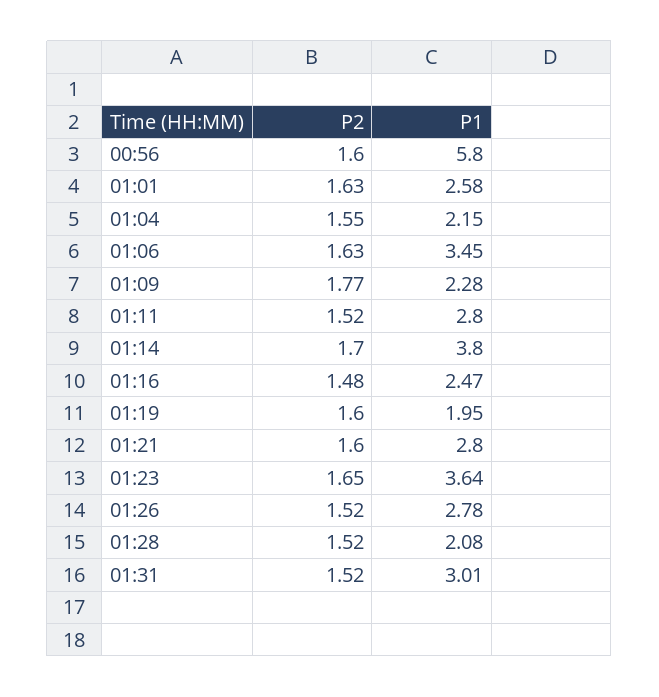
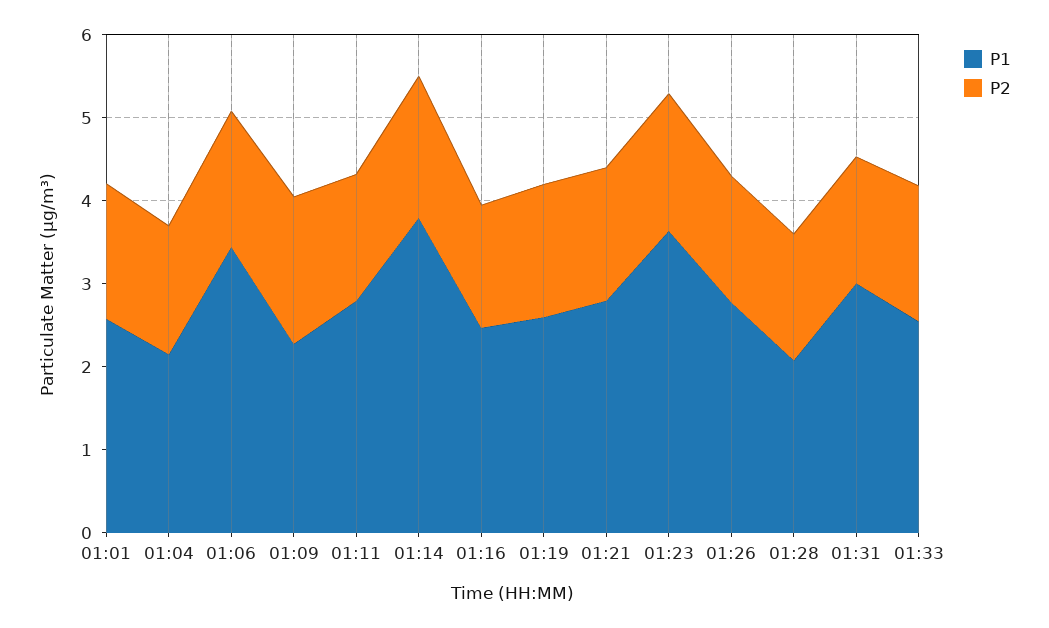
P2, 00:56: 1.6 -> none
P1, 00:56: 5.8 -> none
P1, 01:19: 1.95 -> 2.6
P1, 01:33: none -> 2.6
P2, 01:33: none -> 1.6

